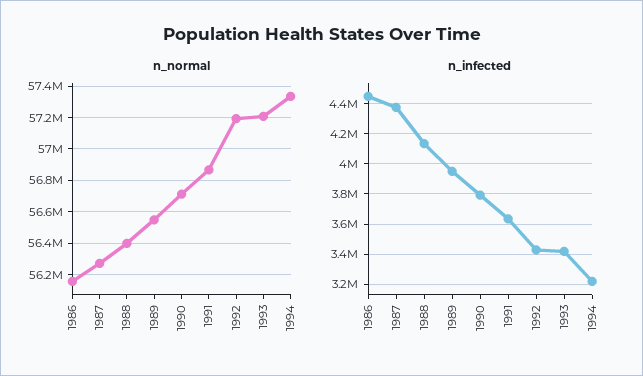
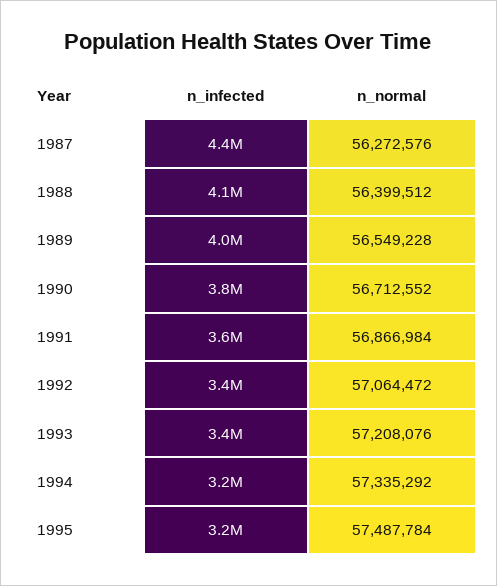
n_normal, 1986: 56150000 -> none
n_normal, 1992: 57200000 -> 57064472
n_infected, 1986: 4450000 -> none
n_infected, 1995: none -> 3200000
n_normal, 1995: none -> 57487784

